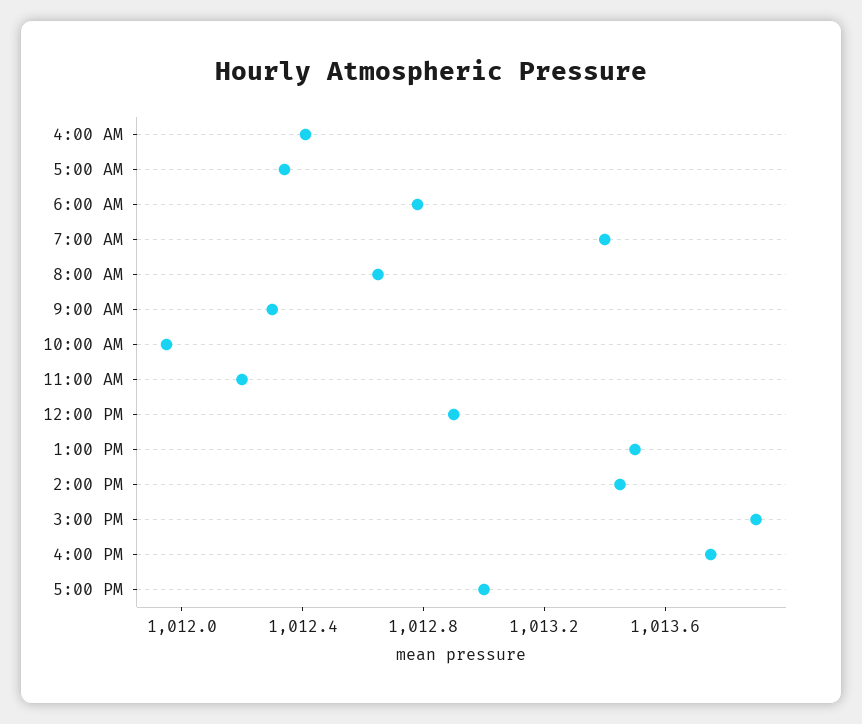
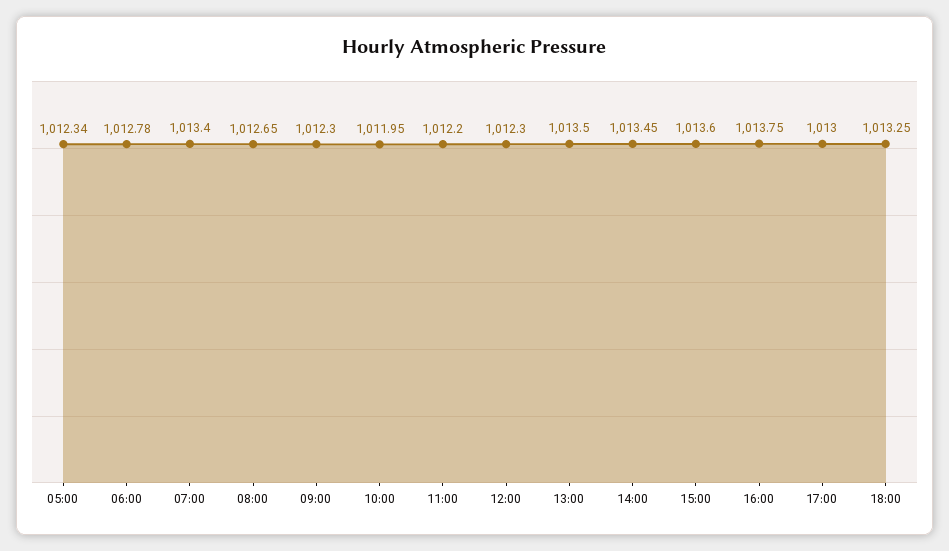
4:00 AM: 1012.4 -> none
12:00 PM: 1012.9 -> 1012.3
3:00 PM: 1013.9 -> 1013.6
18:00: none -> 1013.25

